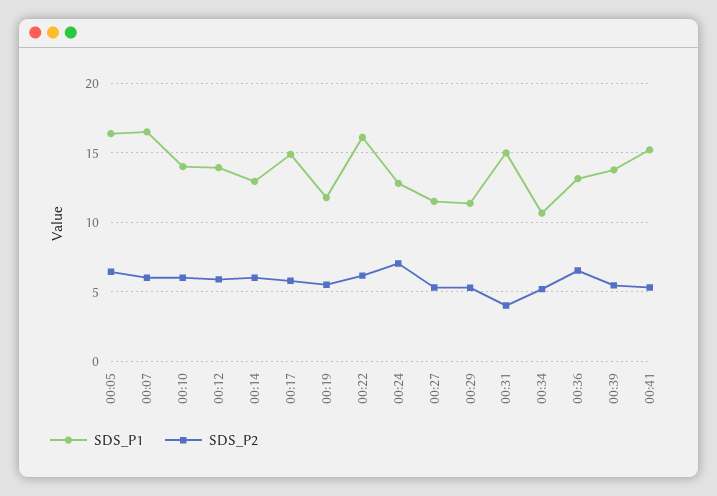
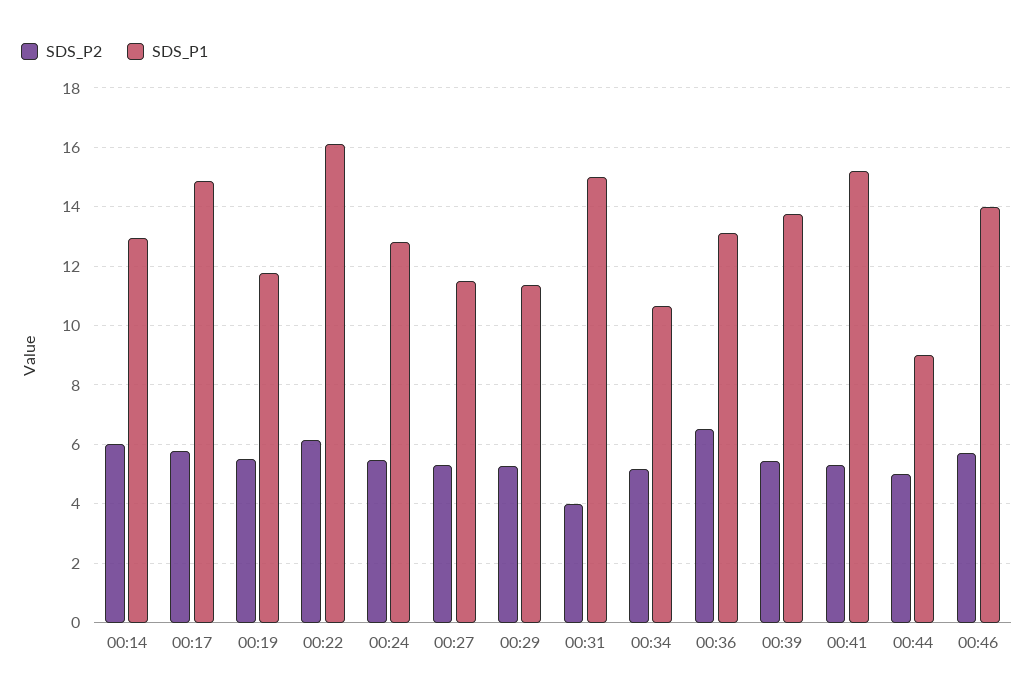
SDS_P1, 00:05: 16.5 -> none
SDS_P2, 00:05: 6.5 -> none
SDS_P1, 00:07: 16.5 -> none
SDS_P2, 00:07: 6 -> none
SDS_P1, 00:10: 14 -> none
SDS_P2, 00:10: 6 -> none
SDS_P1, 00:12: 14 -> none
SDS_P2, 00:12: 6 -> none
SDS_P2, 00:24: 7 -> 5.5
SDS_P2, 00:44: none -> 5
SDS_P1, 00:44: none -> 9
SDS_P2, 00:46: none -> 5.75
SDS_P1, 00:46: none -> 14

